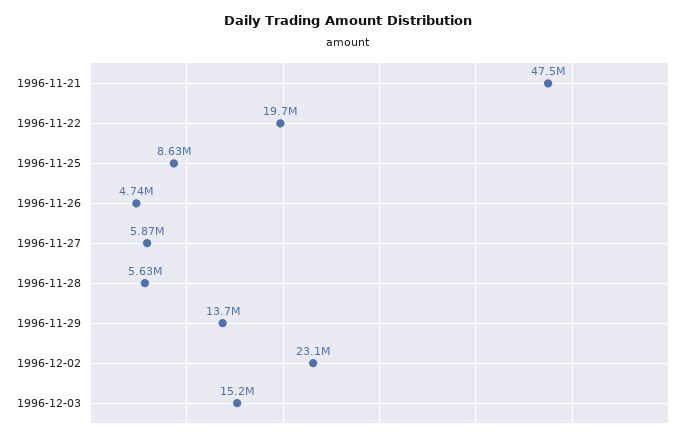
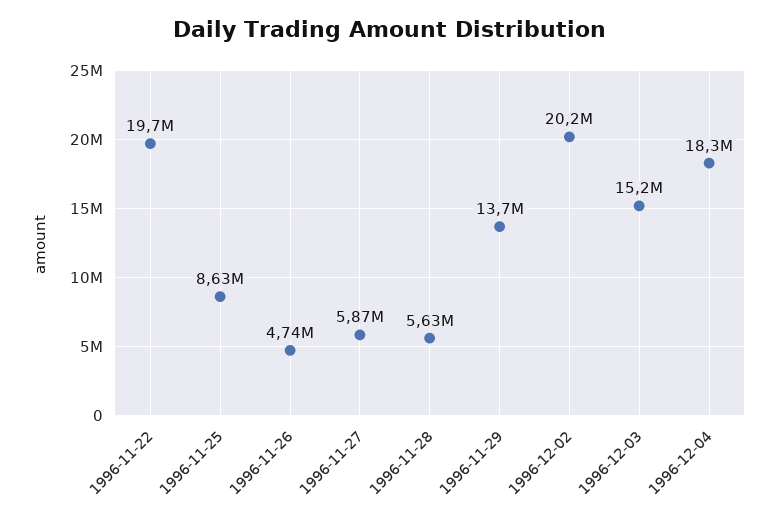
1996-11-21: 47500000 -> none
1996-12-02: 23100000 -> 20200000
1996-12-04: none -> 18300000

